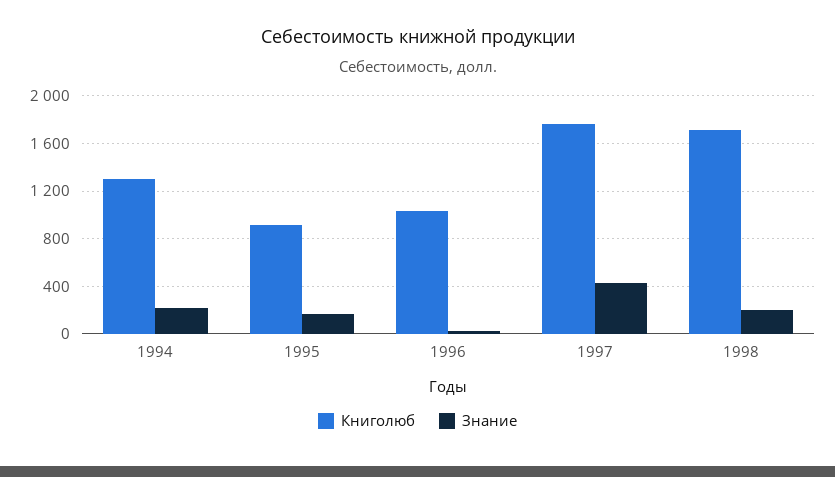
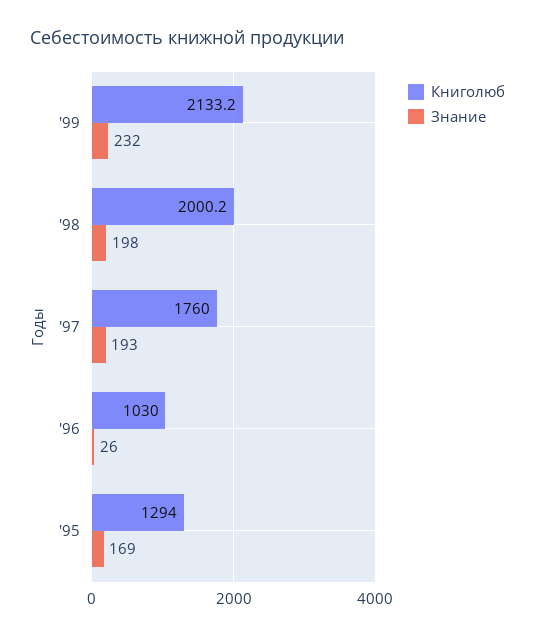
Книголюб, 1994: 1300 -> none
Знание, 1994: 200 -> none
Книголюб, 1995: 900 -> 1294
Знание, 1997: 400 -> 193
Книголюб, 1998: 1700 -> 2000.2
Книголюб, '99: none -> 2133.2
Знание, '99: none -> 232

